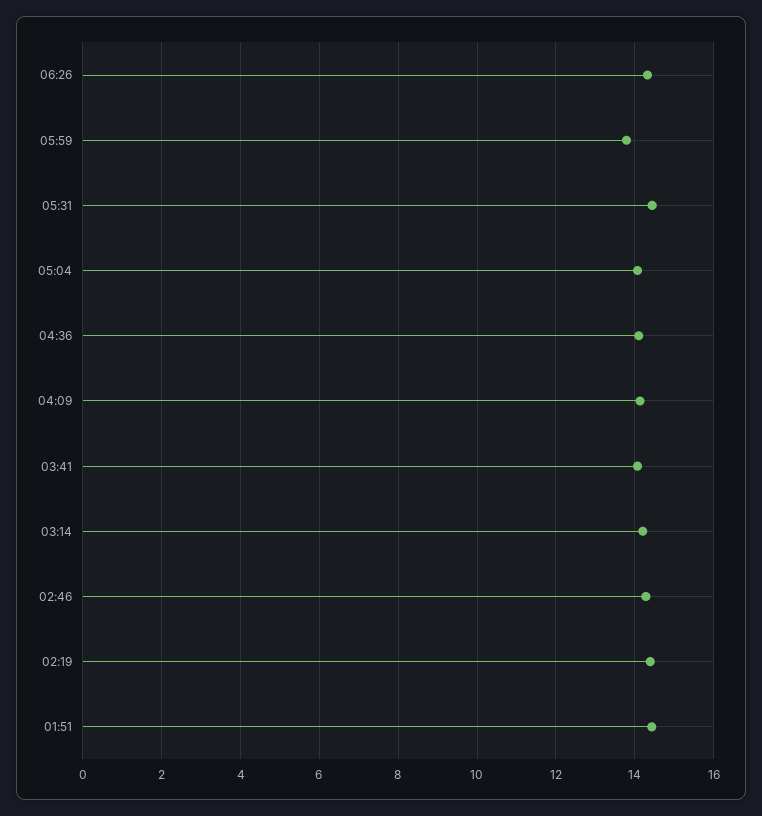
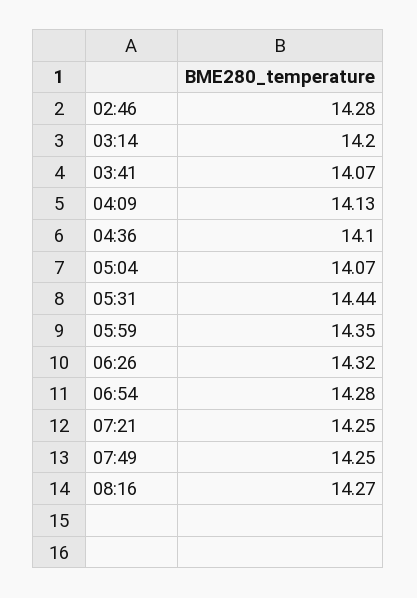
05:59: 13.8 -> 14.35
02:19: 14.4 -> none
01:51: 14.4 -> none
06:54: none -> 14.28
07:21: none -> 14.25
07:49: none -> 14.25
08:16: none -> 14.27

